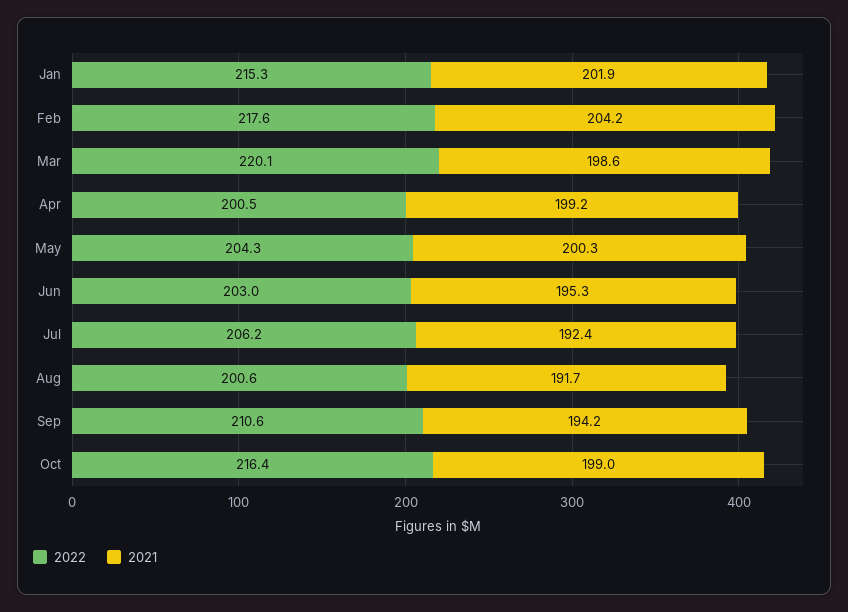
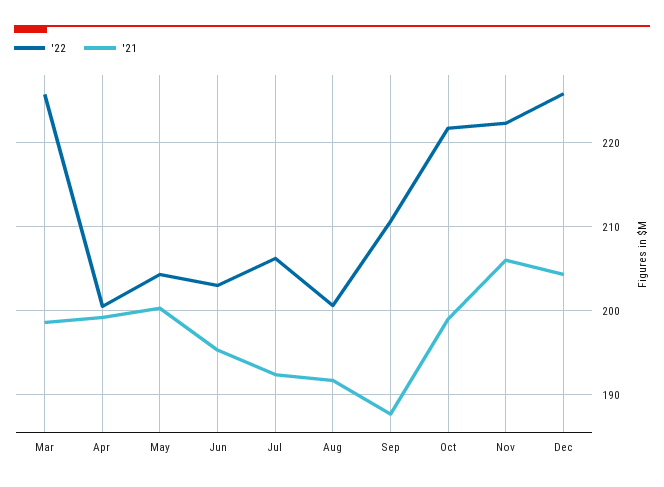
2022, Jan: 215.3 -> none
2021, Jan: 201.9 -> none
2022, Feb: 217.6 -> none
2021, Feb: 204.2 -> none
2022, Mar: 220.1 -> 226
2021, Sep: 194.2 -> 188
2022, Oct: 216.4 -> 222
2022, Nov: none -> 222
2021, Nov: none -> 206
2022, Dec: none -> 226
2021, Dec: none -> 204

